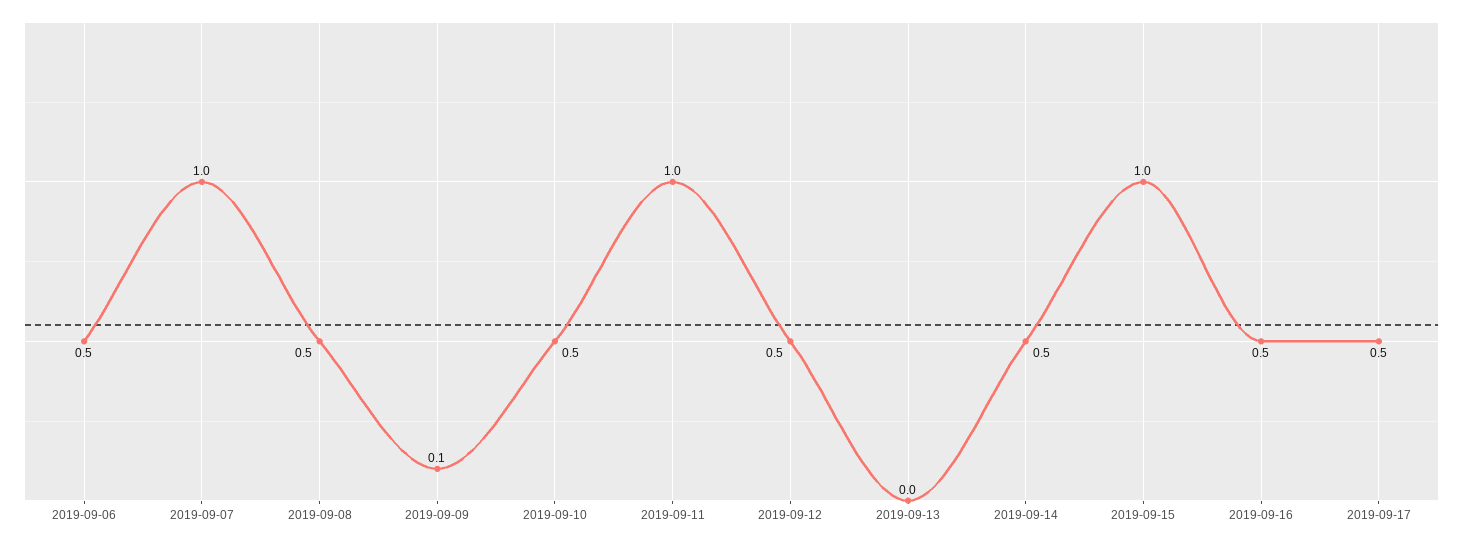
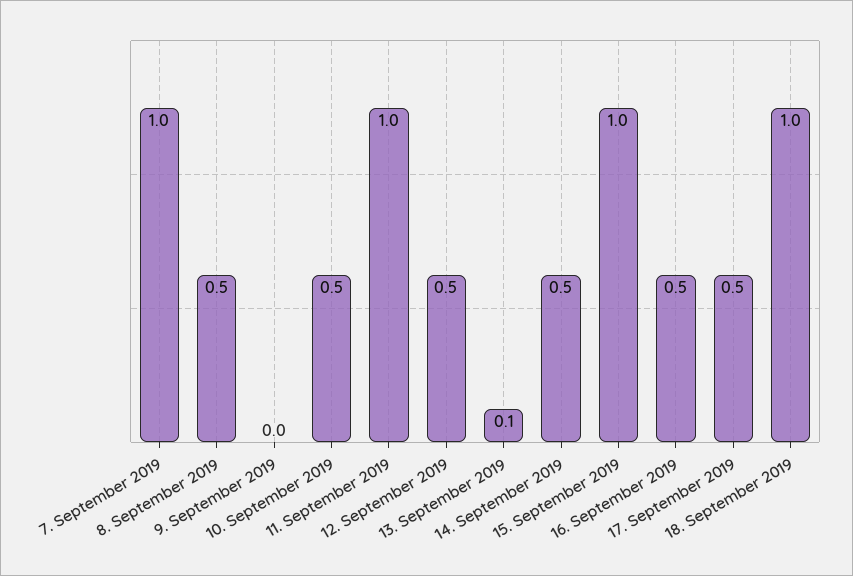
2019-09-06: 0.5 -> none
2019-09-09: 0.1 -> 0
2019-09-13: 0 -> 0.1
18. September 2019: none -> 1

